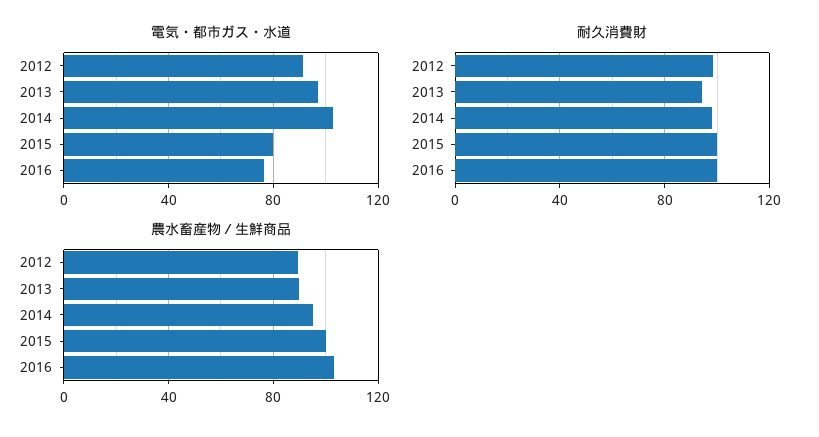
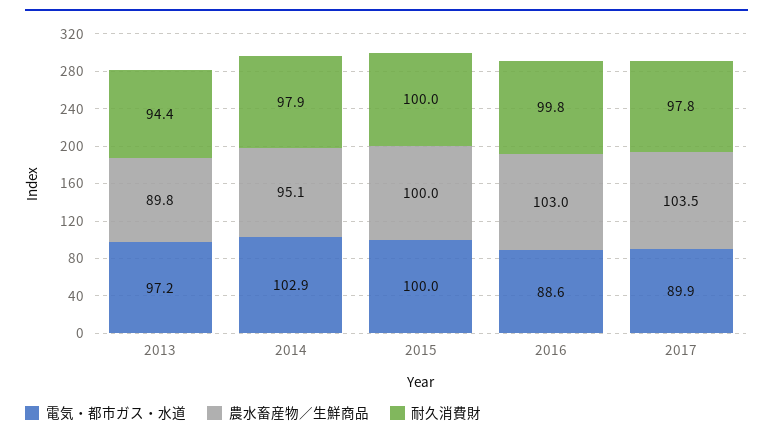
電気・都市ガス・水道, 2012: 90 -> none
電気・都市ガス・水道, 2015: 80 -> 100
電気・都市ガス・水道, 2016: 75 -> 88.6
耐久消費財, 2012: 100 -> none
農水畜産物／生鮮商品, 2012: 90 -> none
電気・都市ガス・水道, 2017: none -> 89.9
農水畜産物／生鮮商品, 2017: none -> 103.5
耐久消費財, 2017: none -> 97.8

